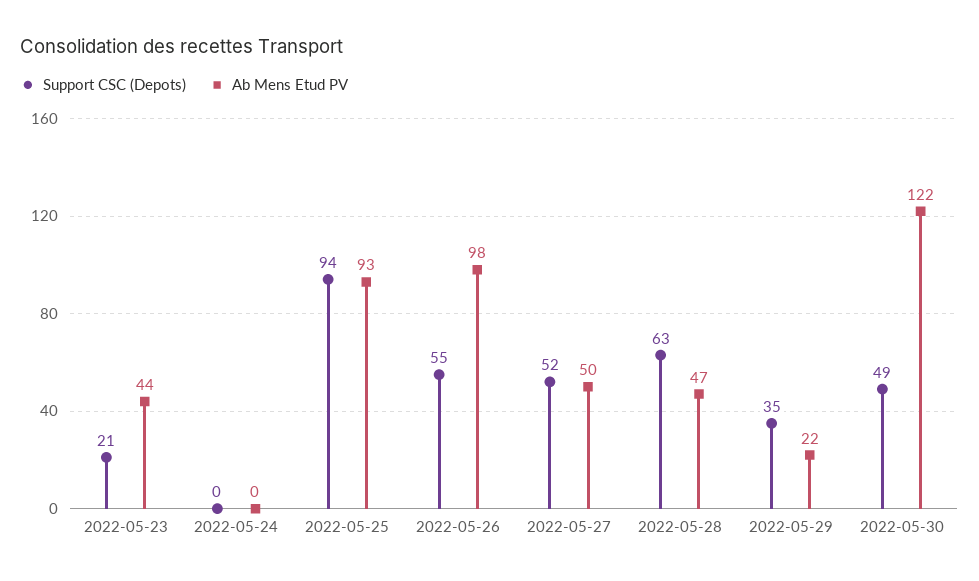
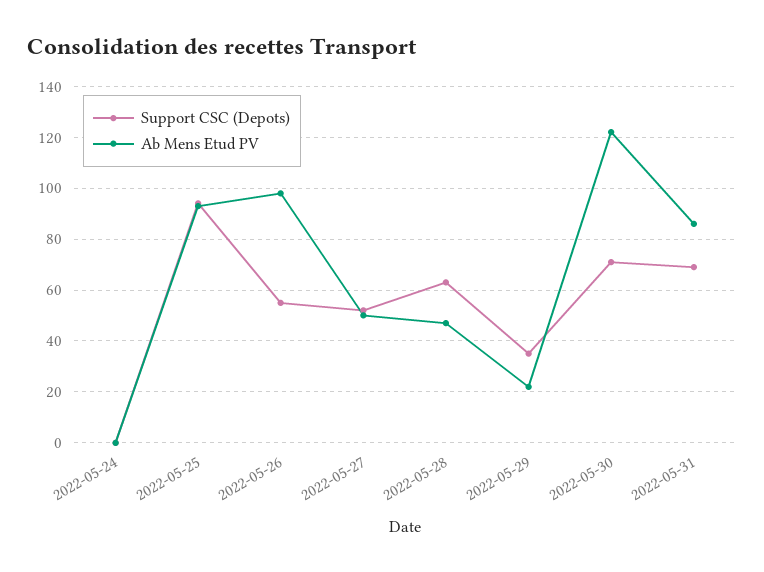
Support CSC (Depots), 2022-05-23: 21 -> none
Ab Mens Etud PV, 2022-05-23: 44 -> none
Support CSC (Depots), 2022-05-30: 49 -> 70
Support CSC (Depots), 2022-05-31: none -> 70
Ab Mens Etud PV, 2022-05-31: none -> 85

